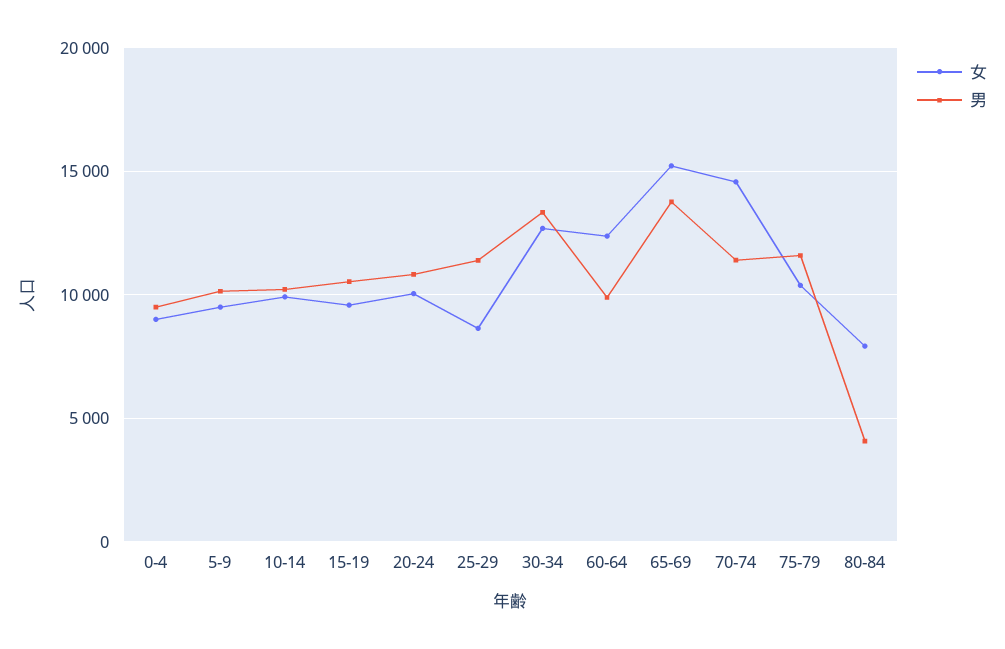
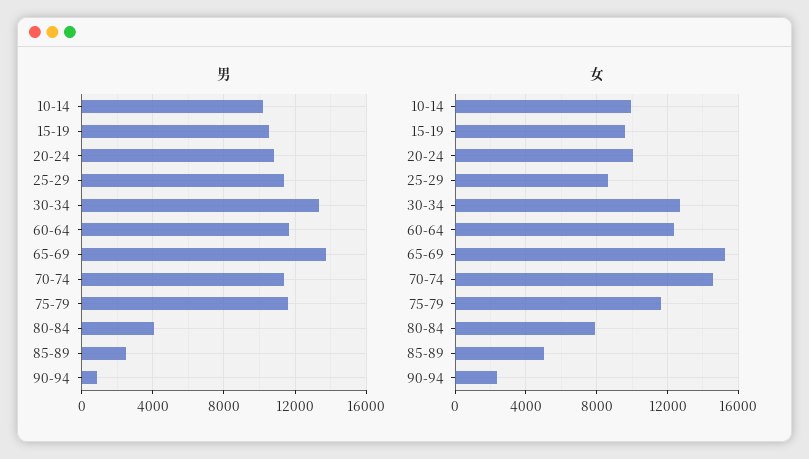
女, 0-4: 9000 -> none
男, 0-4: 9500 -> none
女, 5-9: 9500 -> none
男, 5-9: 10000 -> none
男, 60-64: 10000 -> 11500
女, 75-79: 10500 -> 11500
男, 85-89: none -> 2500
男, 90-94: none -> 1000
女, 85-89: none -> 5000
女, 90-94: none -> 2500

